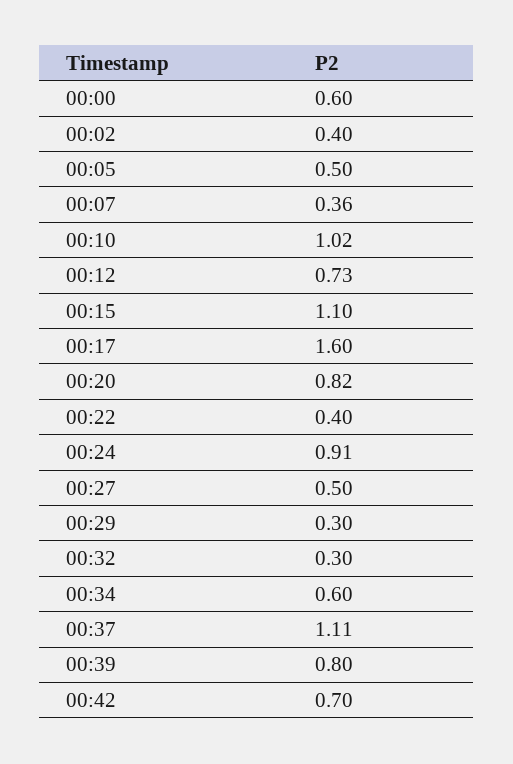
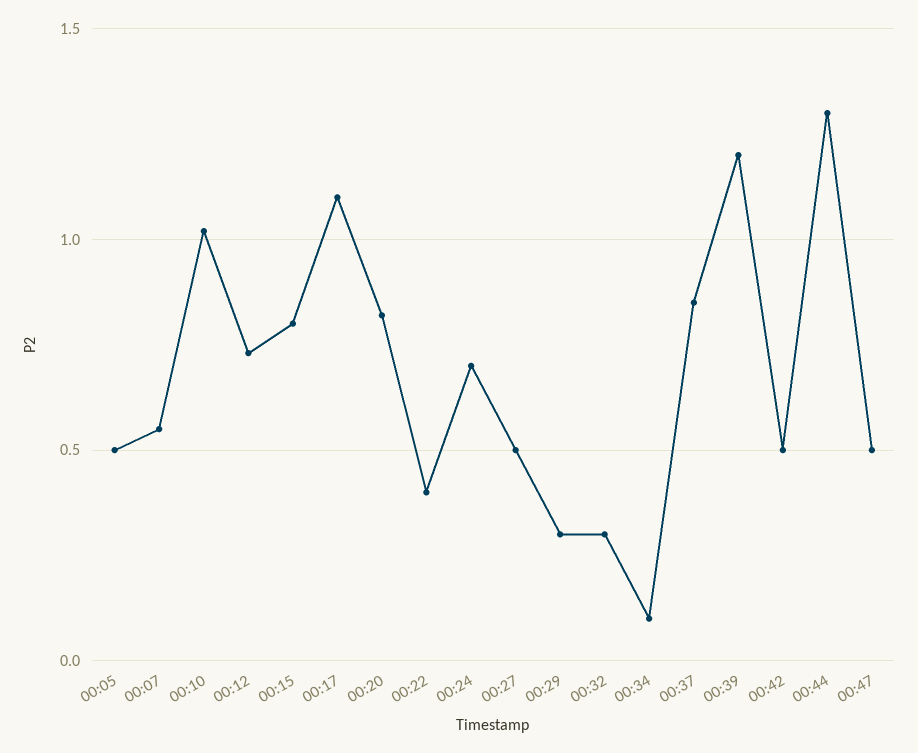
00:00: 0.6 -> none
00:02: 0.4 -> none
00:07: 0.36 -> 0.55
00:15: 1.1 -> 0.8
00:17: 1.6 -> 1.1
00:24: 0.91 -> 0.7
00:34: 0.6 -> 0.1
00:37: 1.11 -> 0.85
00:39: 0.8 -> 1.2
00:42: 0.7 -> 0.5
00:44: none -> 1.3
00:47: none -> 0.5

